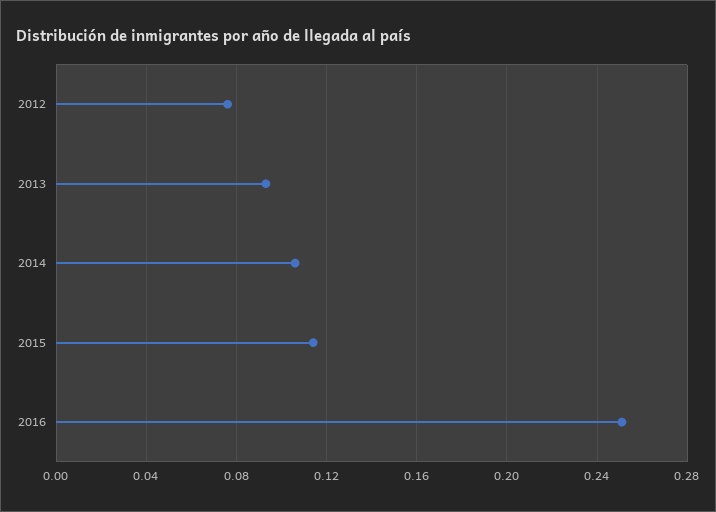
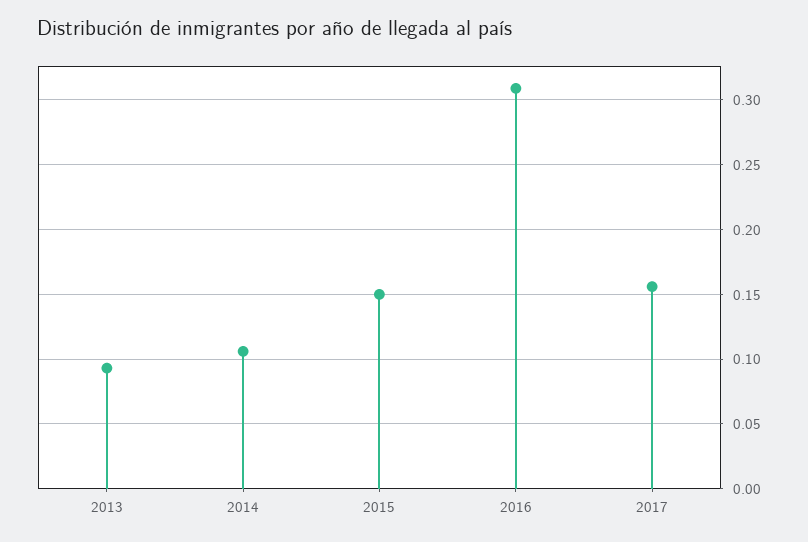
2012: 0.075 -> none
2015: 0.115 -> 0.15
2016: 0.25 -> 0.31
2017: none -> 0.155

